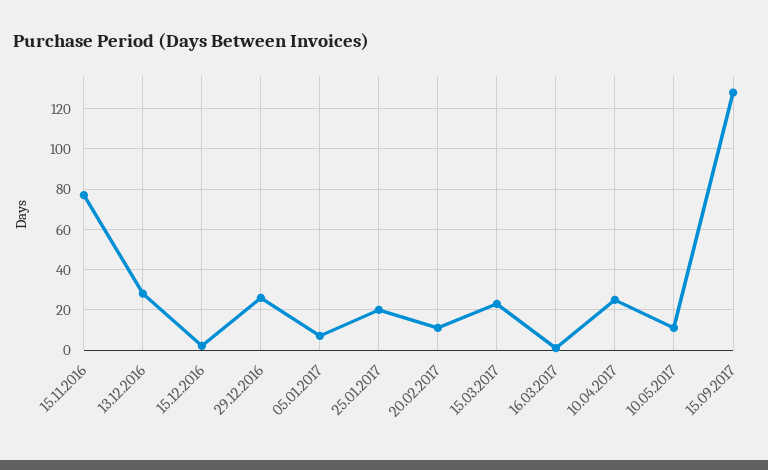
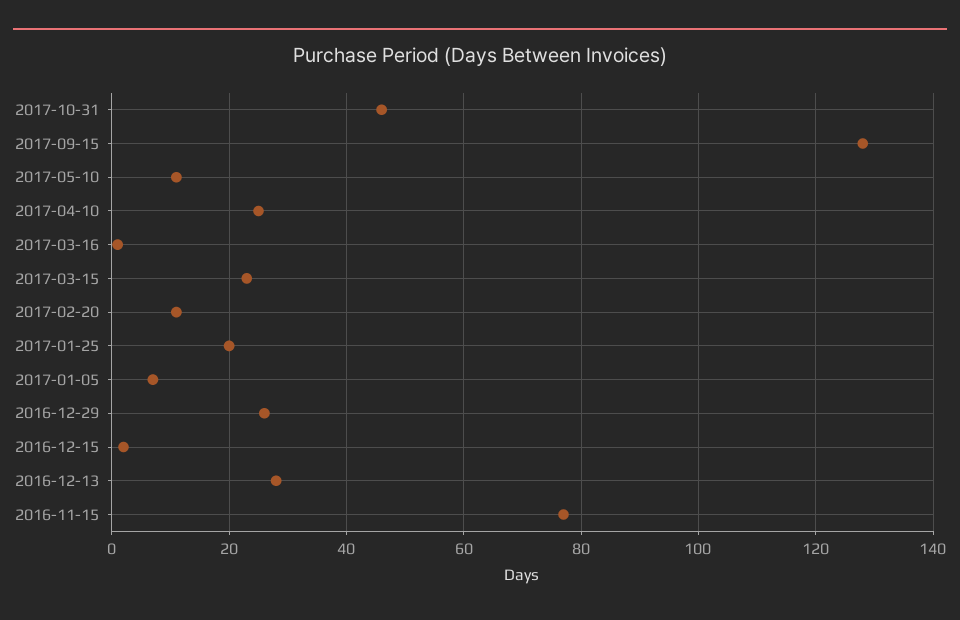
2017-10-31: none -> 45

